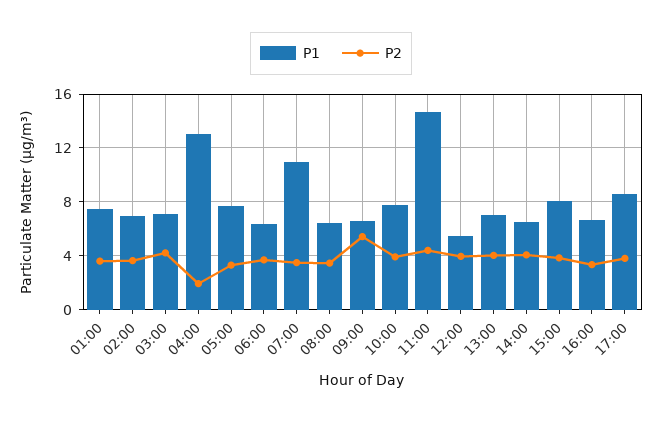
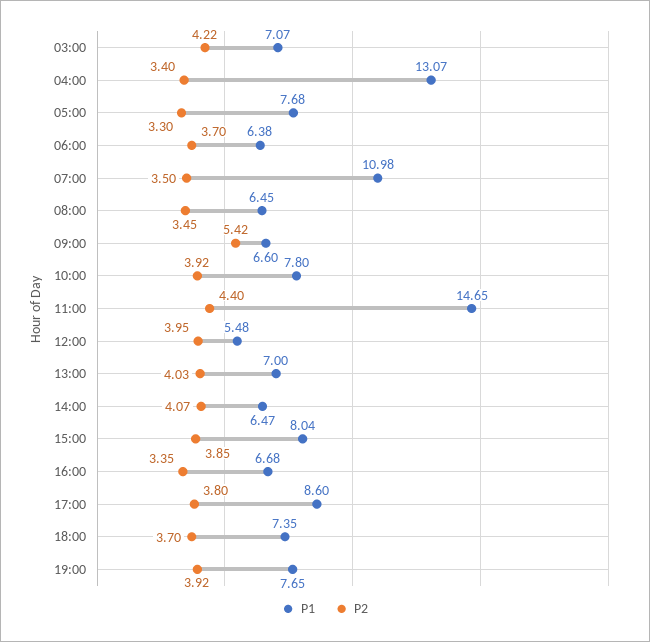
P1, 01:00: 7.5 -> none
P2, 01:00: 3.5 -> none
P1, 02:00: 7 -> none
P2, 02:00: 3.5 -> none
P2, 04:00: 2 -> 3.4
P1, 18:00: none -> 7.35
P2, 18:00: none -> 3.7
P1, 19:00: none -> 7.65
P2, 19:00: none -> 3.92

